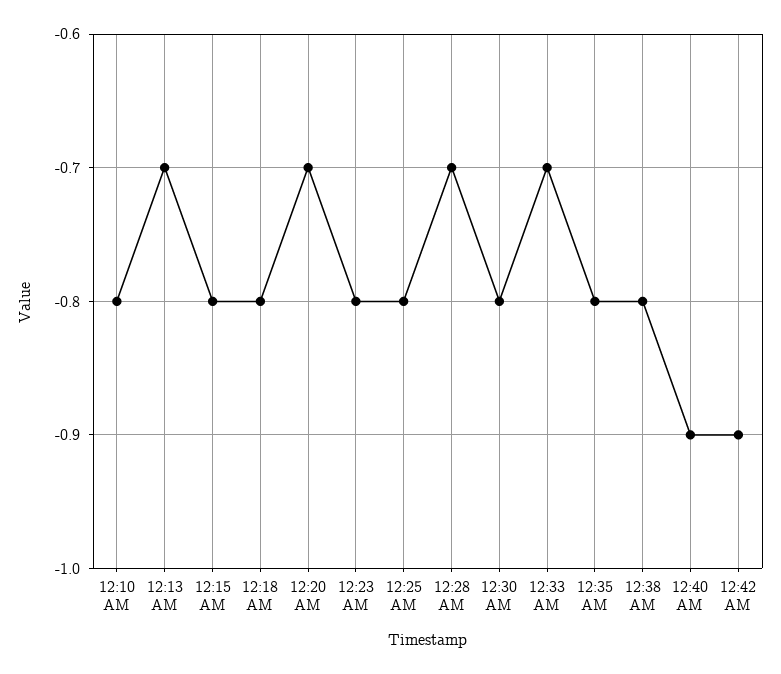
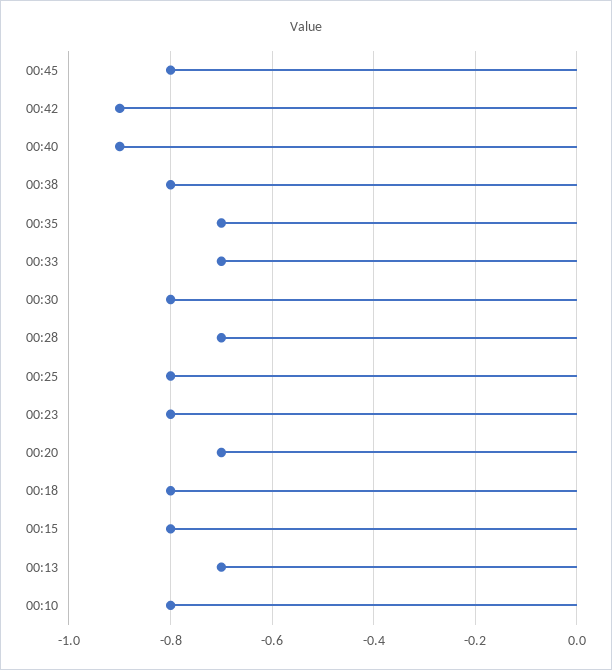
12:35 AM: -0.8 -> -0.7
00:45: none -> -0.8

